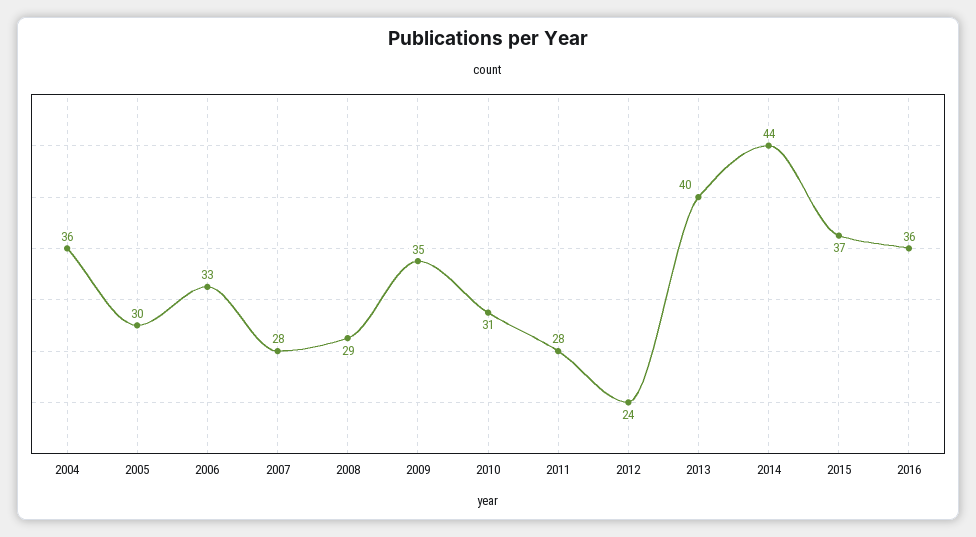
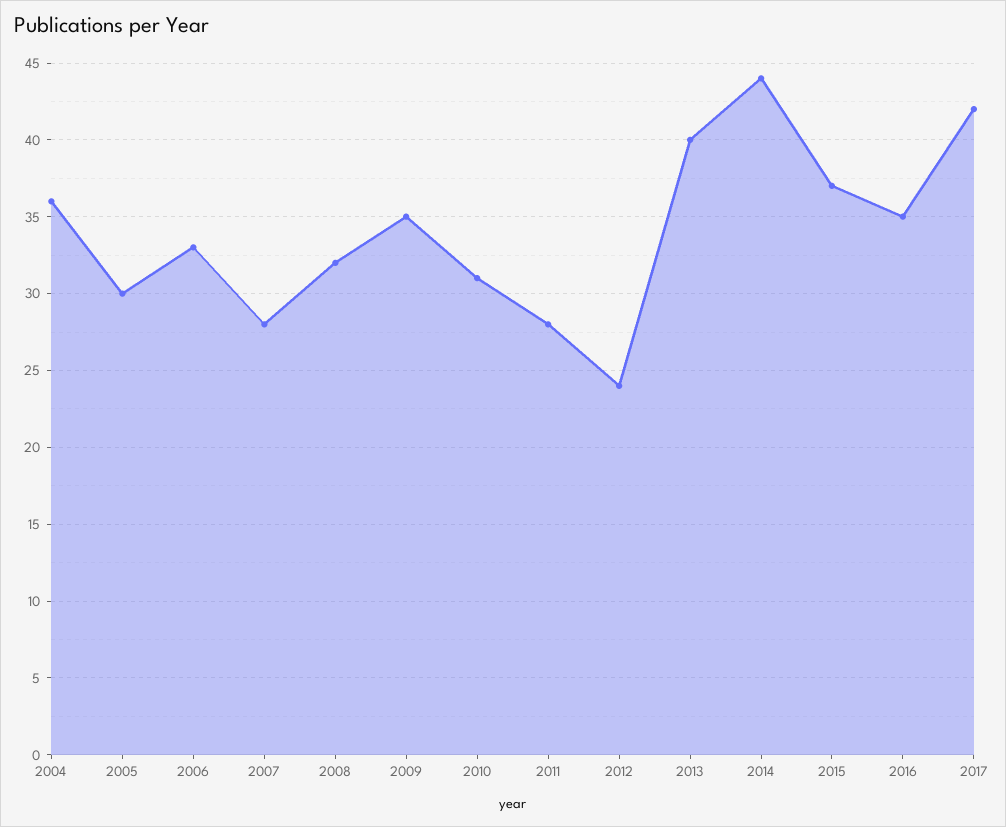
2008: 29 -> 32
2016: 36 -> 35
2017: none -> 42

